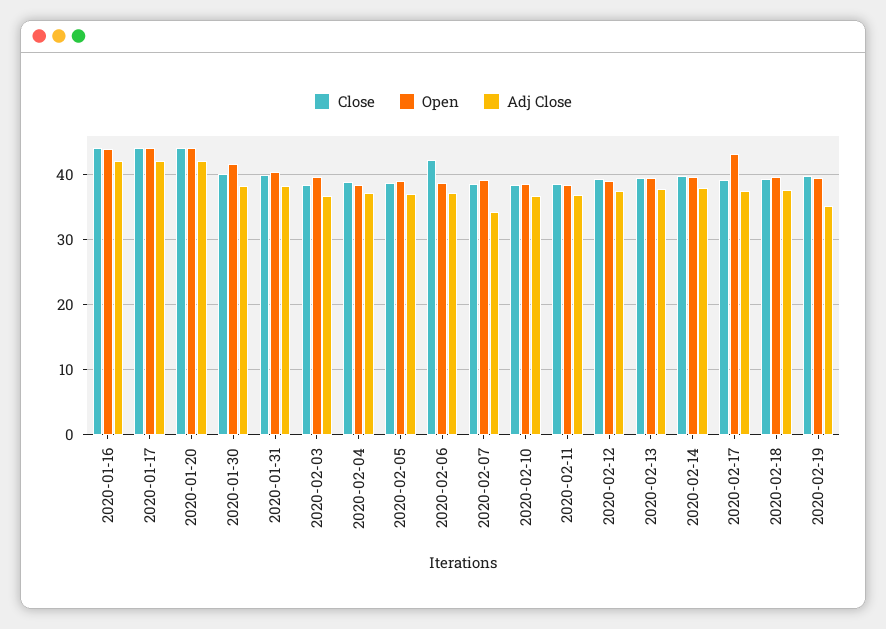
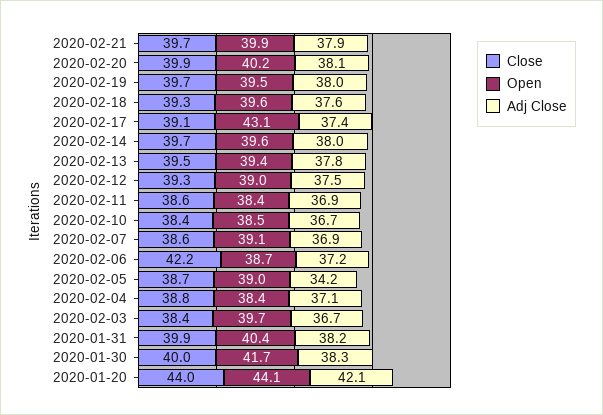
Close, 2020-01-16: 44 -> none
Open, 2020-01-16: 44 -> none
Adj Close, 2020-01-16: 42 -> none
Close, 2020-01-17: 44 -> none
Open, 2020-01-17: 44 -> none
Adj Close, 2020-01-17: 42 -> none
Adj Close, 2020-02-05: 37 -> 34.2
Adj Close, 2020-02-07: 34 -> 36.9
Adj Close, 2020-02-19: 35 -> 38
Close, 2020-02-21: none -> 39.7
Open, 2020-02-21: none -> 39.9
Adj Close, 2020-02-21: none -> 37.9
Close, 2020-02-20: none -> 39.9
Open, 2020-02-20: none -> 40.2
Adj Close, 2020-02-20: none -> 38.1

